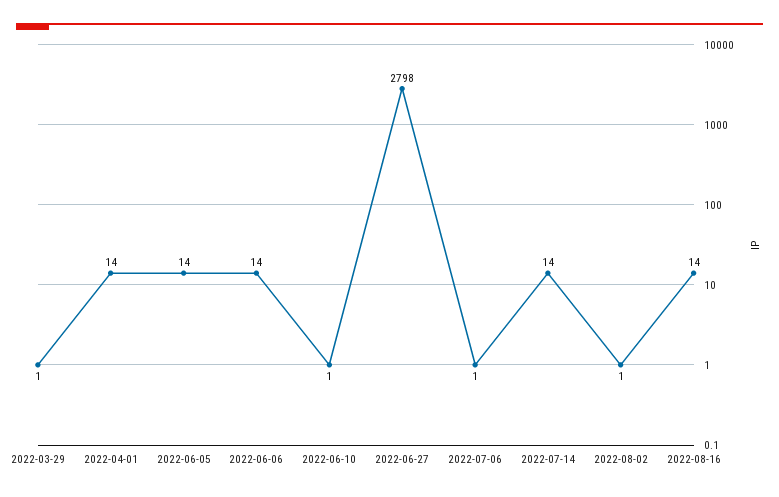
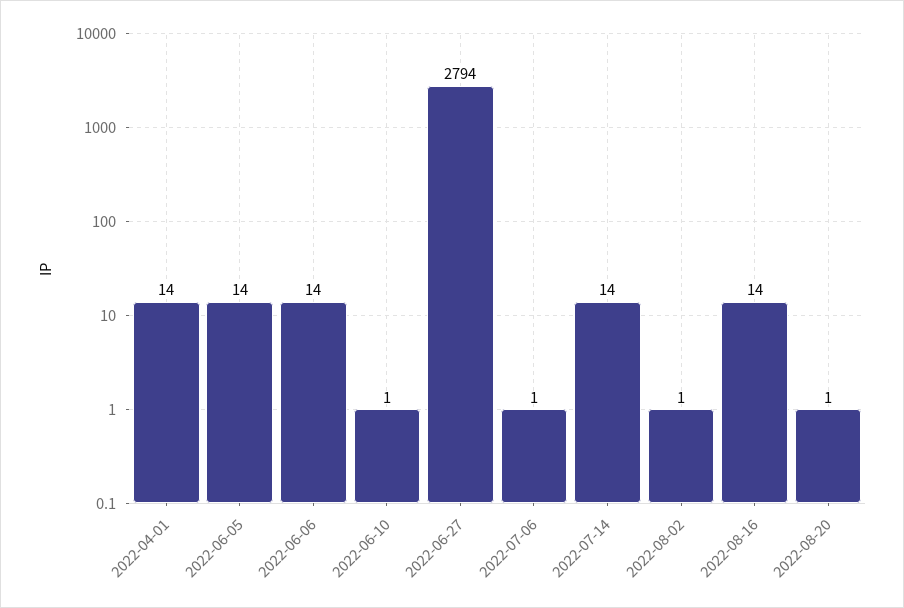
2022-03-29: 1 -> none
2022-06-27: 2798 -> 2794
2022-08-20: none -> 1

